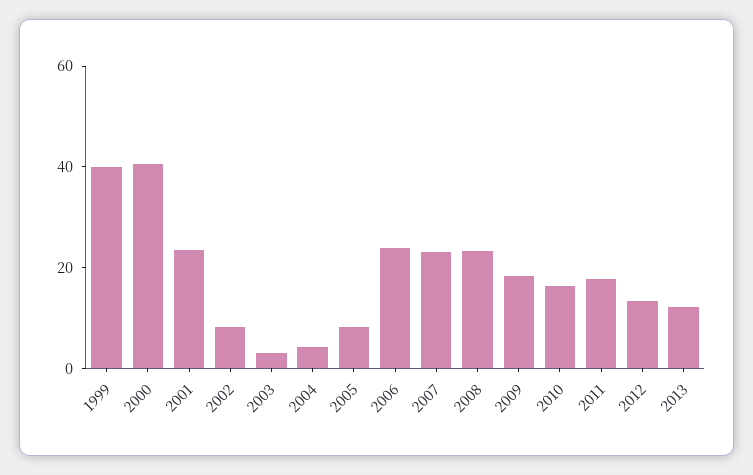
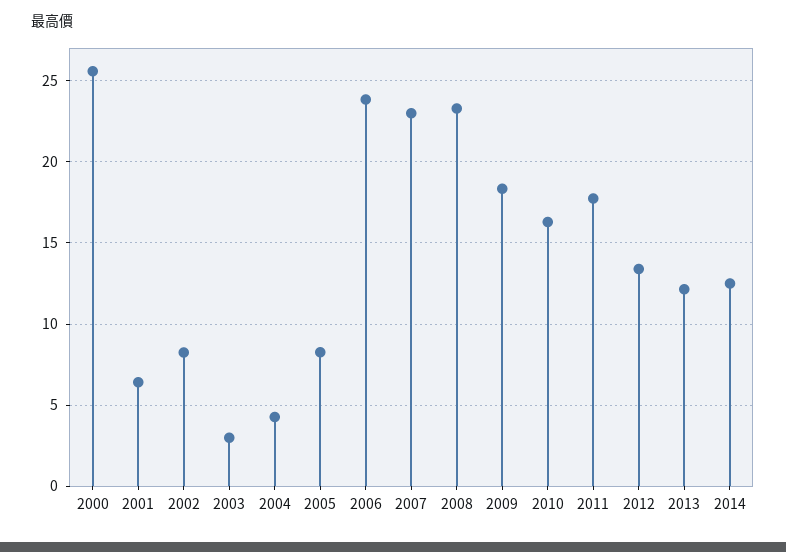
1999: 40 -> none
2000: 40 -> 25.5
2001: 25 -> 6.5
2014: none -> 12.5

